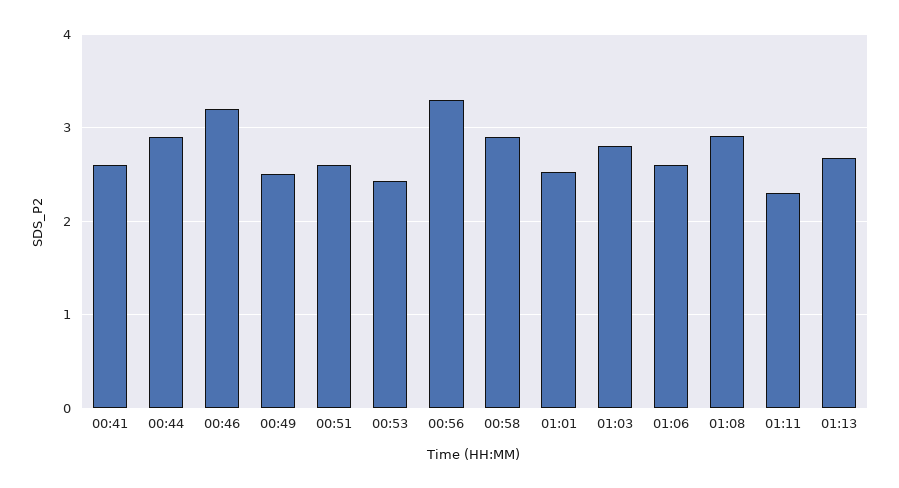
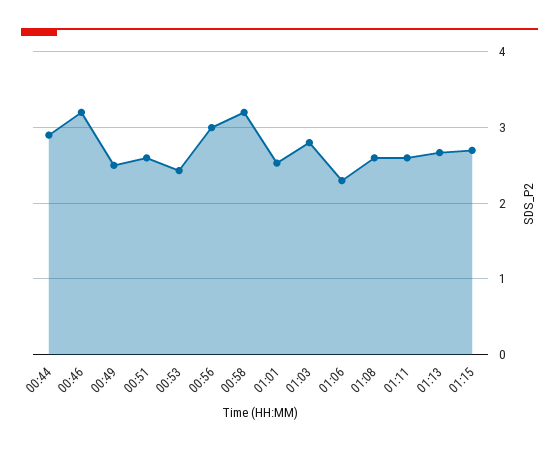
00:41: 2.6 -> none
00:56: 3.3 -> 3
00:58: 2.9 -> 3.2
01:06: 2.6 -> 2.3
01:08: 2.9 -> 2.6
01:11: 2.3 -> 2.6
01:15: none -> 2.7

